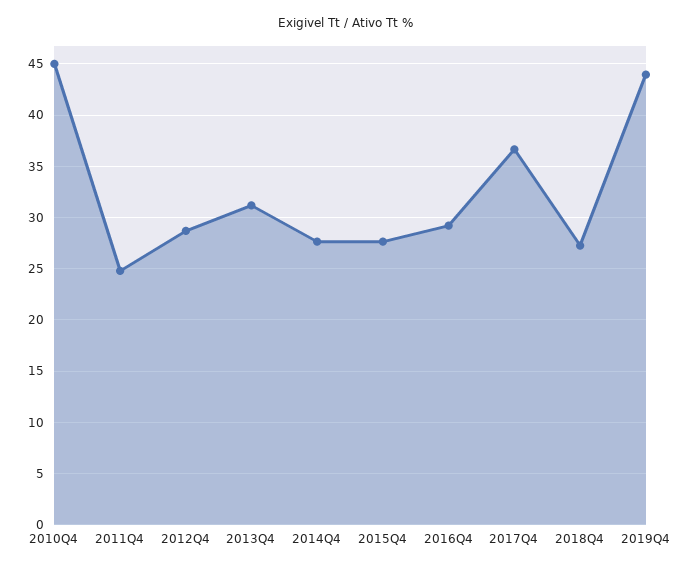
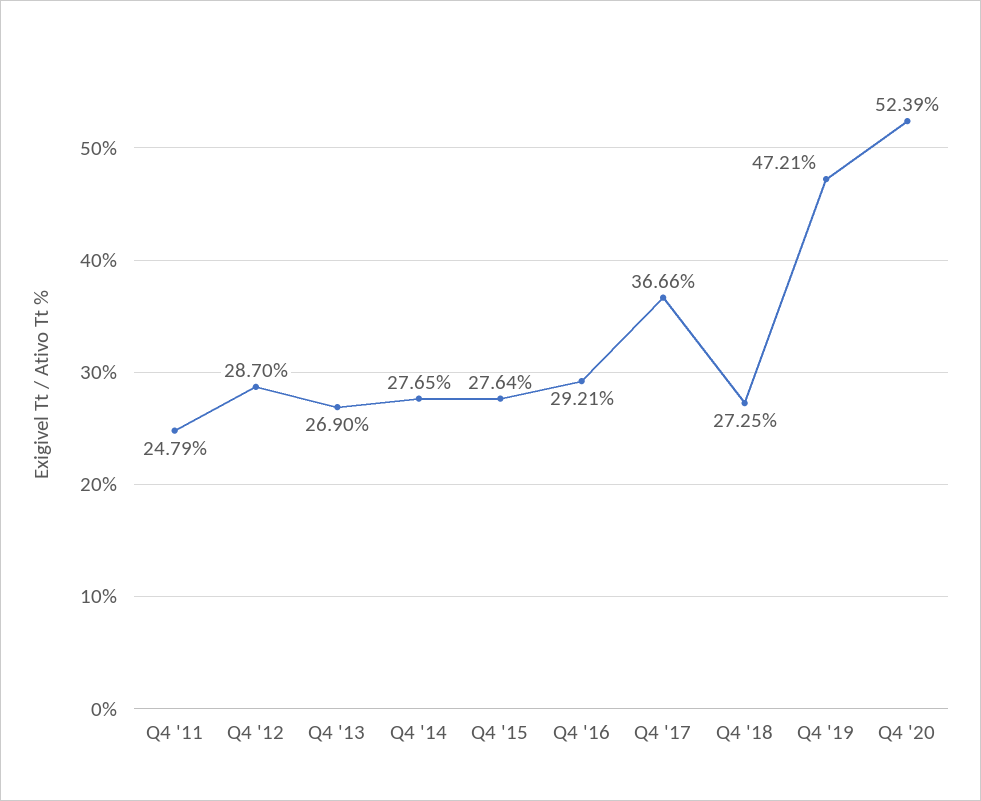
2010Q4: 45 -> none
2013Q4: 31 -> 26.9
2019Q4: 44 -> 47.21
Q4 '20: none -> 52.39

